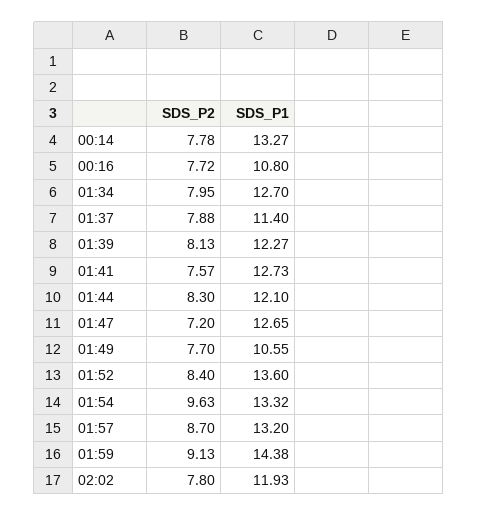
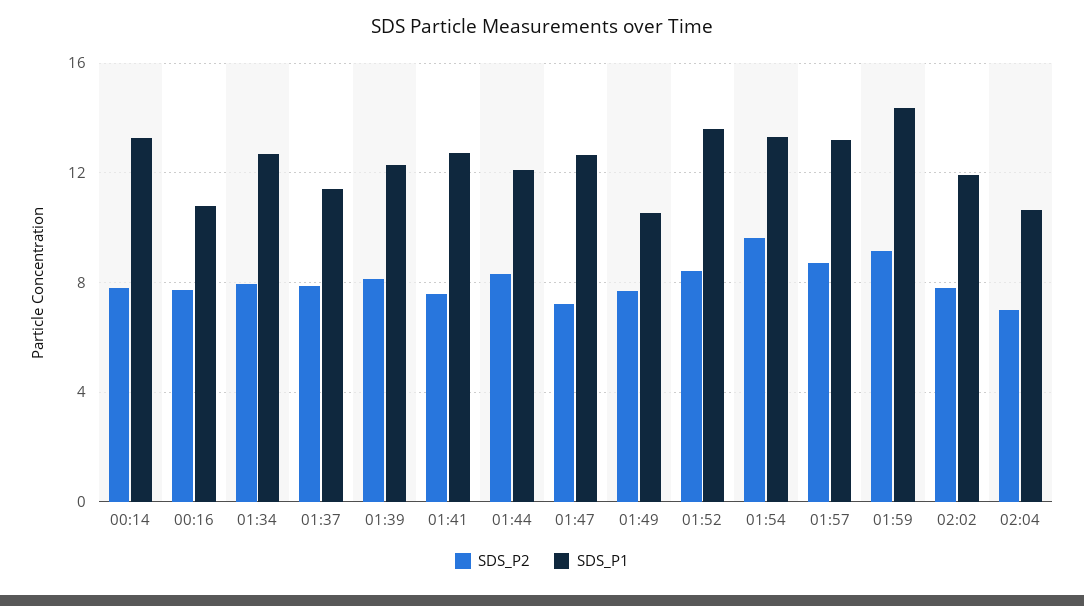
SDS_P2, 02:04: none -> 7
SDS_P1, 02:04: none -> 10.5

